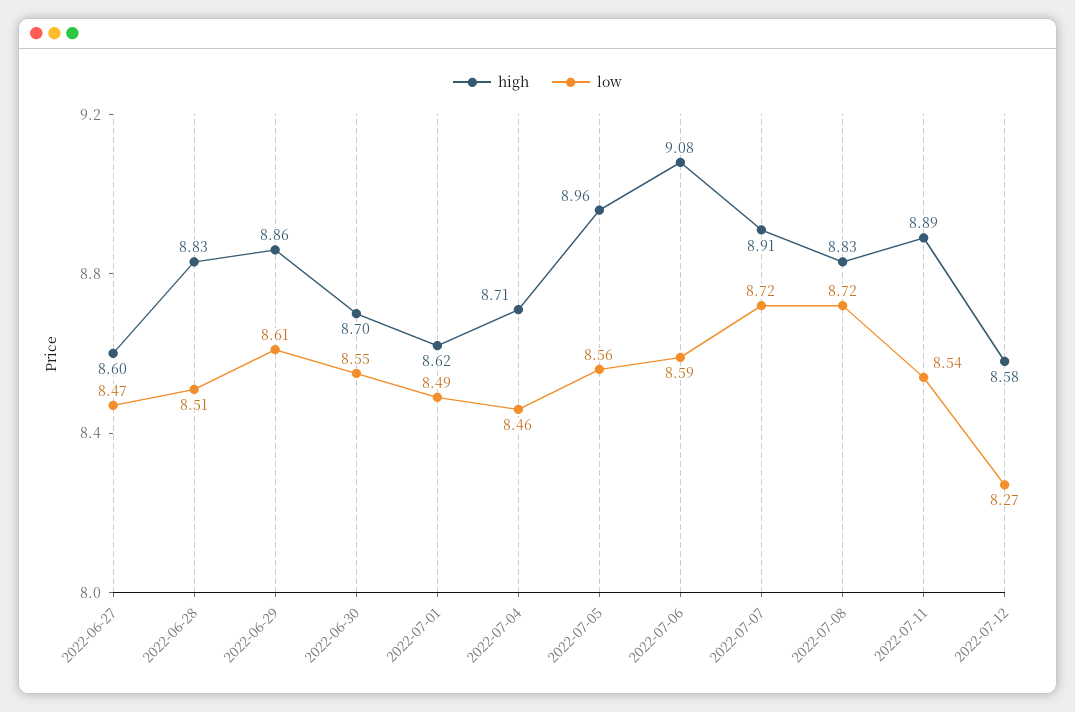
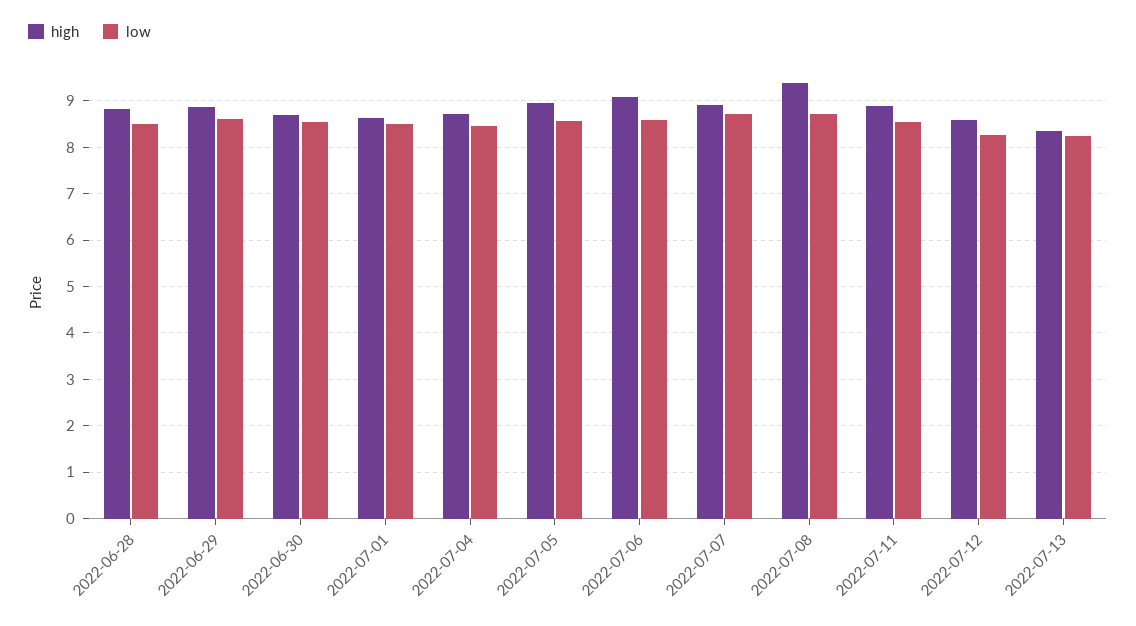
high, 2022-06-27: 8.6 -> none
low, 2022-06-27: 8.47 -> none
high, 2022-07-08: 8.83 -> 9.4
high, 2022-07-13: none -> 8.4
low, 2022-07-13: none -> 8.2

